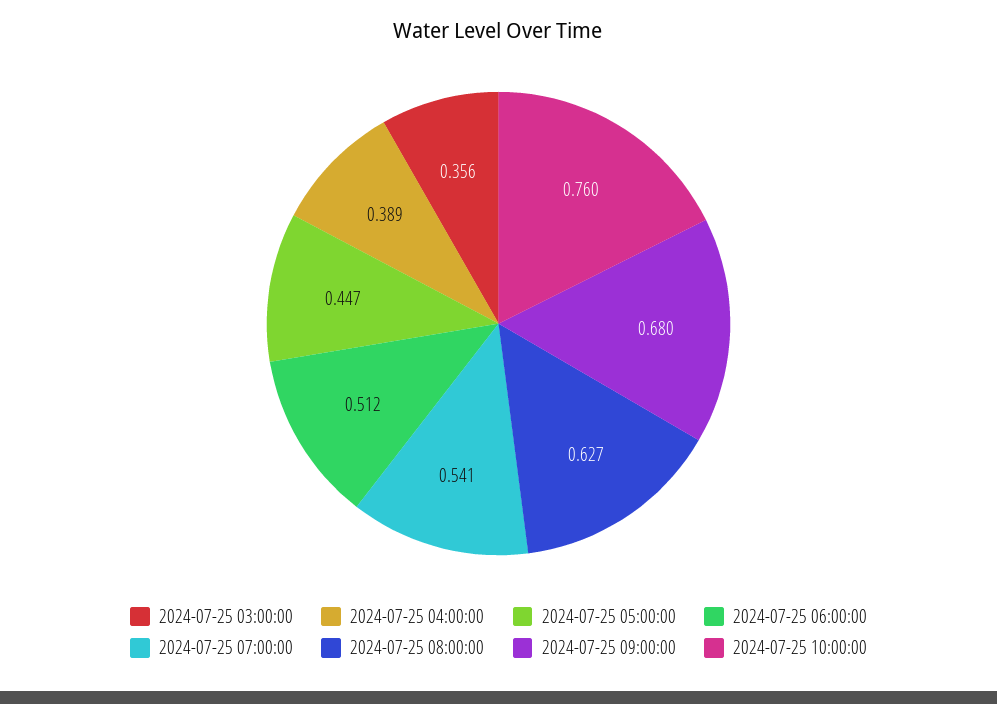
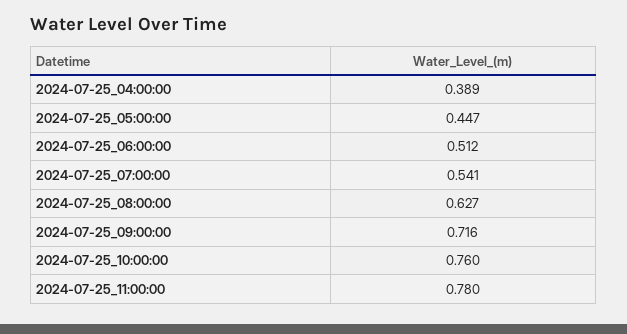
2024-07-25 03:00:00: 0.356 -> none
2024-07-25 09:00:00: 0.68 -> 0.716
2024-07-25_11:00:00: none -> 0.78

